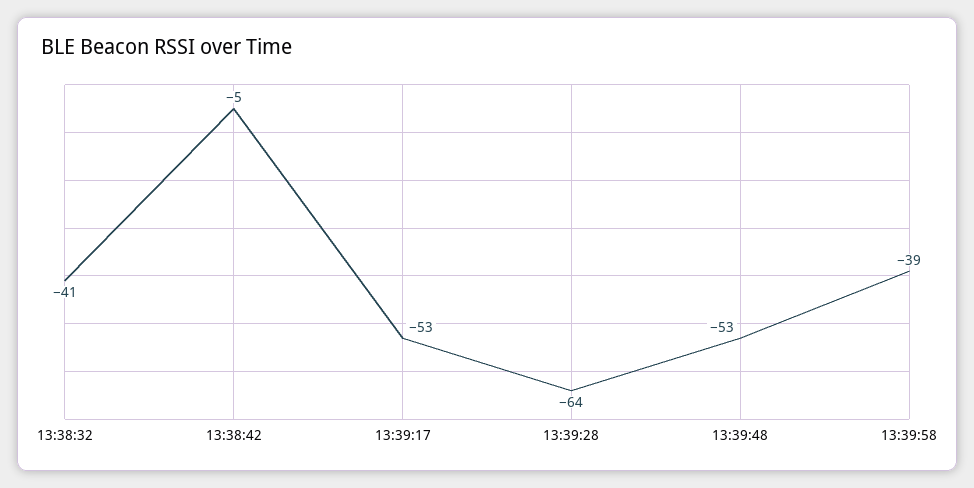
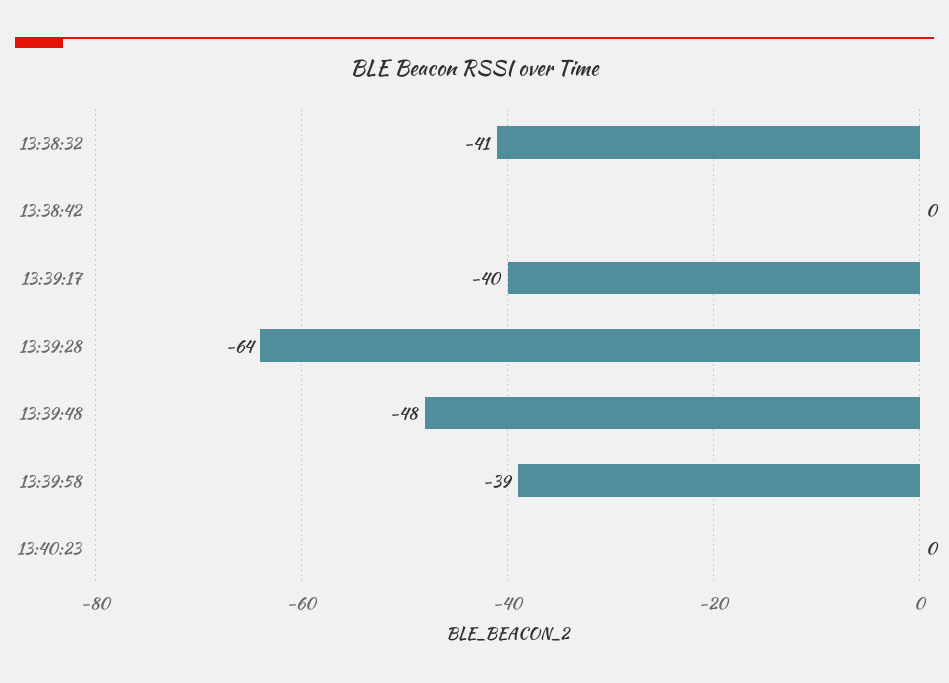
13:38:42: -5 -> 0
13:39:17: -53 -> -40
13:39:48: -53 -> -48
13:40:23: none -> 0

